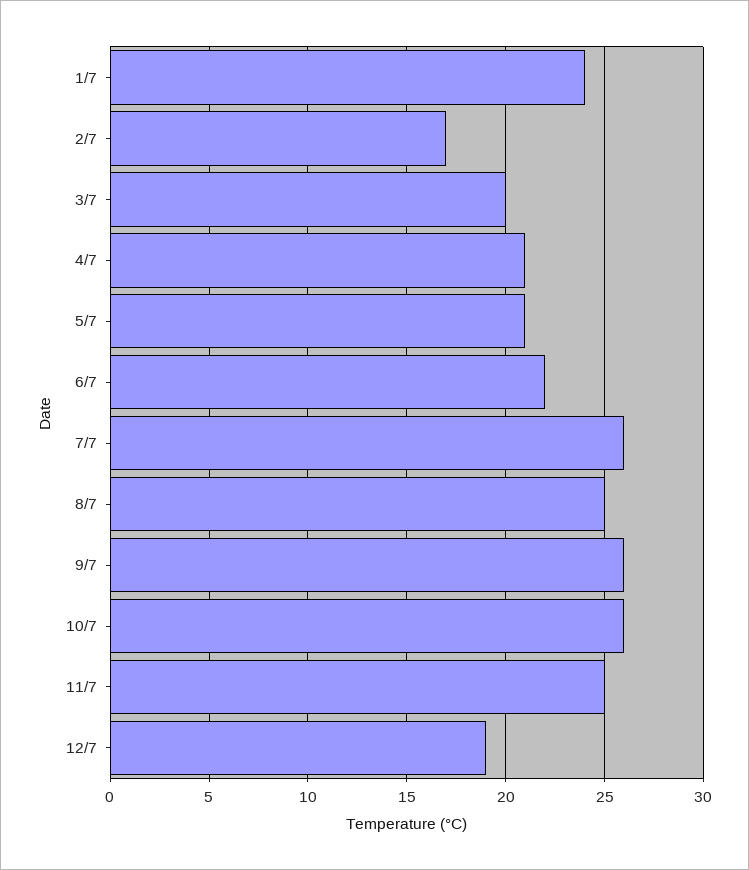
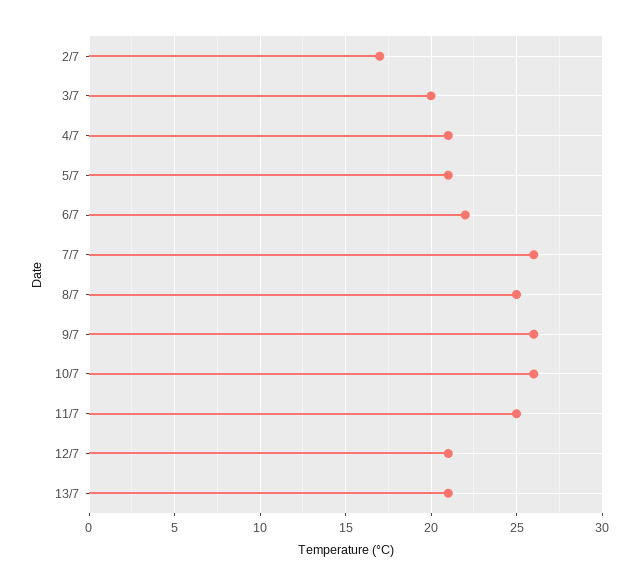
1/7: 24 -> none
12/7: 19 -> 21
13/7: none -> 21

